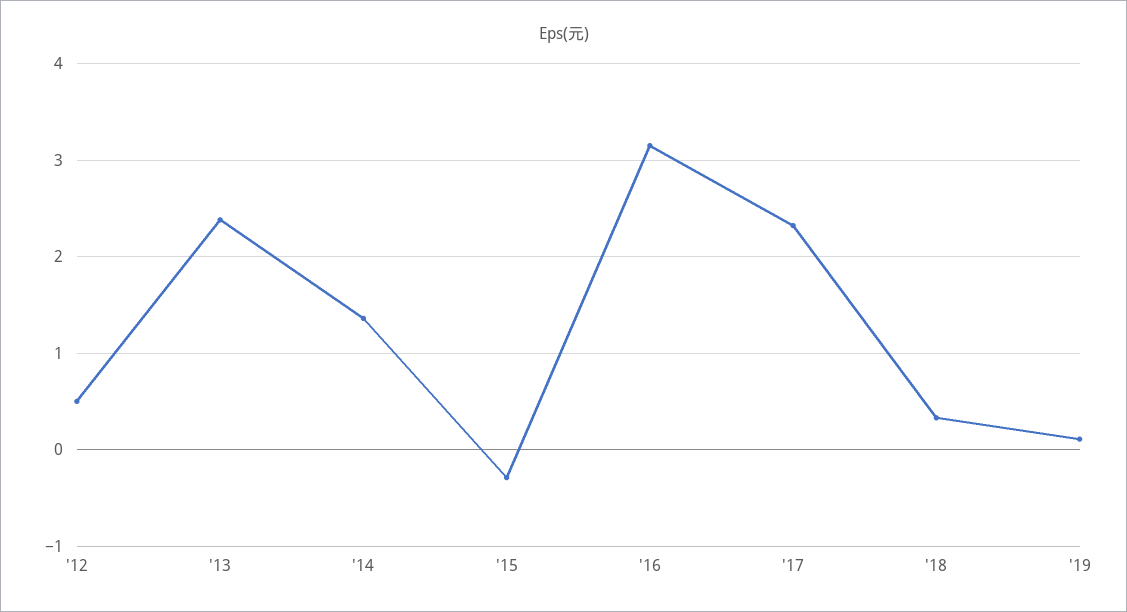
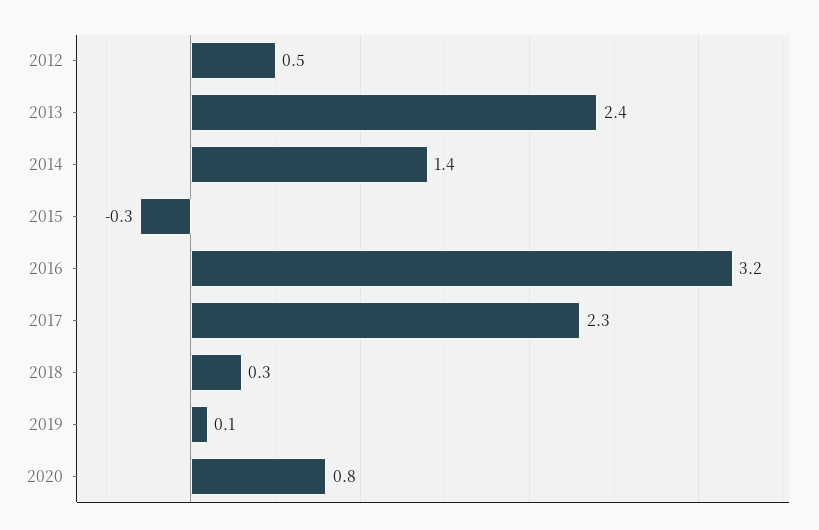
2020: none -> 0.8

